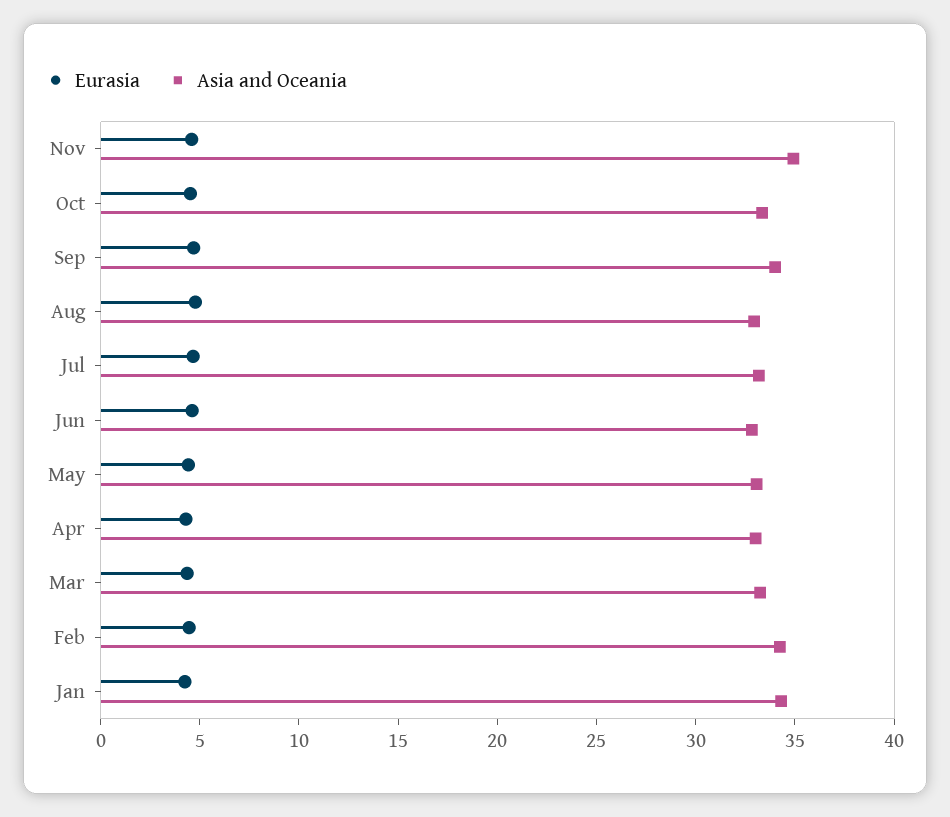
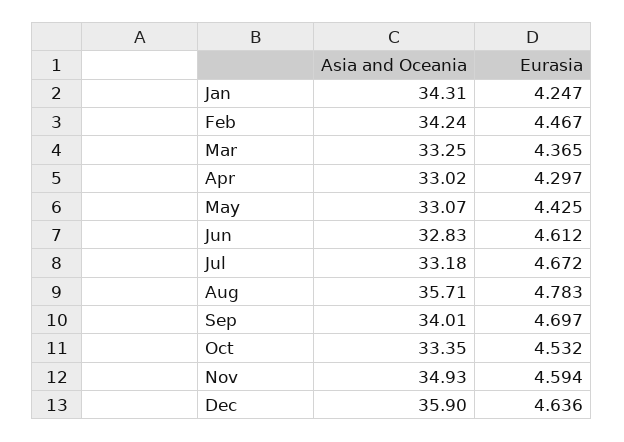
Asia and Oceania, Aug: 33 -> 35.71
Asia and Oceania, Dec: none -> 35.9
Eurasia, Dec: none -> 4.636

